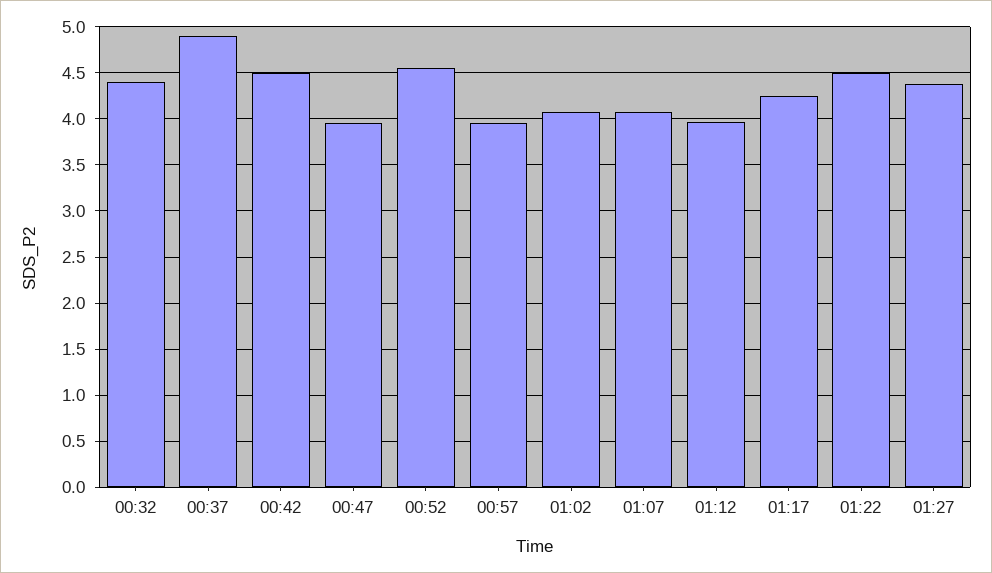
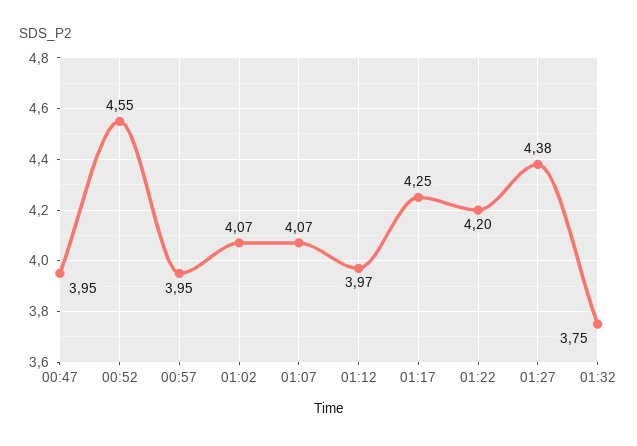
00:32: 4.4 -> none
00:37: 4.9 -> none
00:42: 4.5 -> none
01:22: 4.5 -> 4.2
01:32: none -> 3.75

